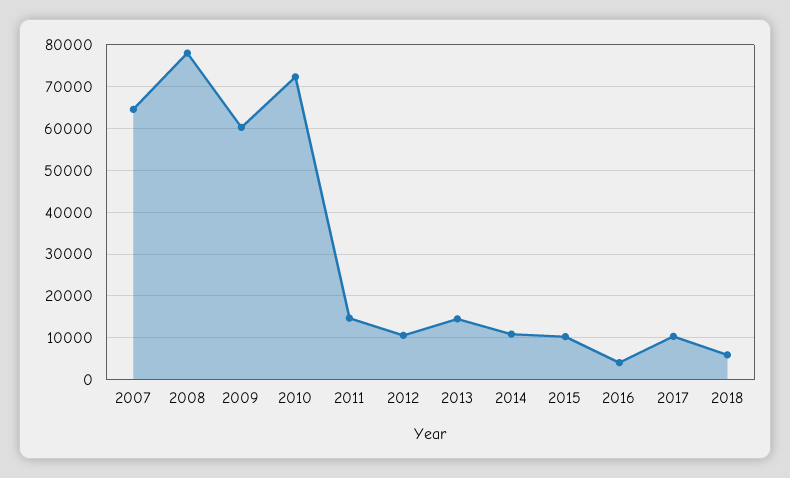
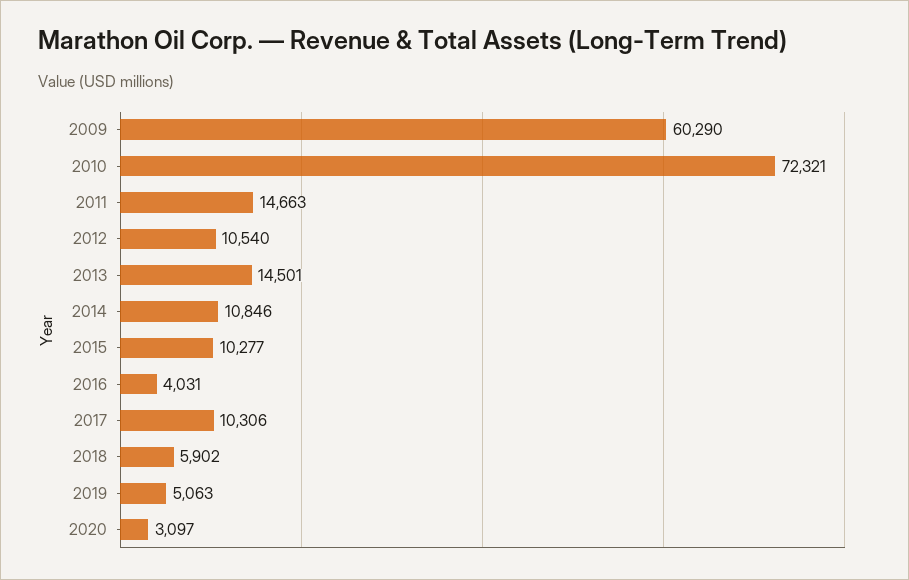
2007: 64000 -> none
2008: 78000 -> none
2019: none -> 5063
2020: none -> 3097

